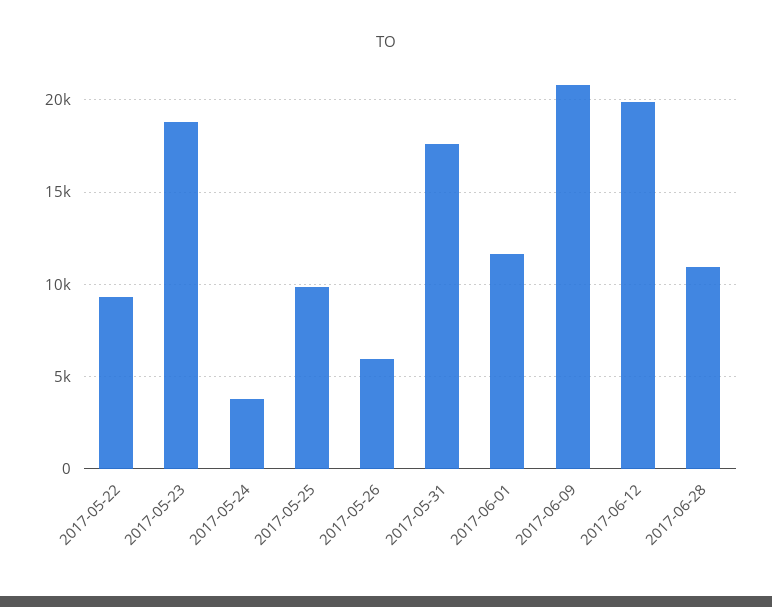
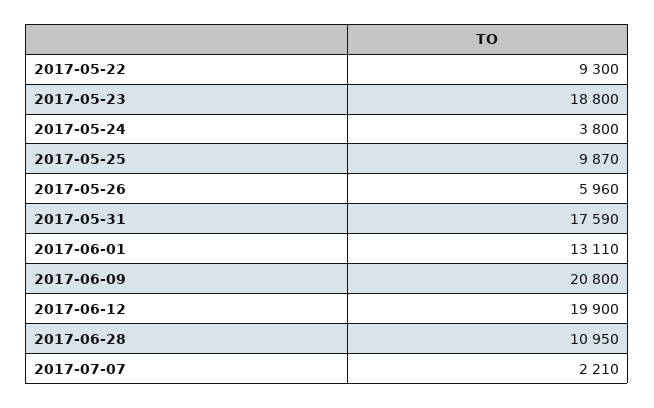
2017-06-01: 11500 -> 13110
2017-07-07: none -> 2210

